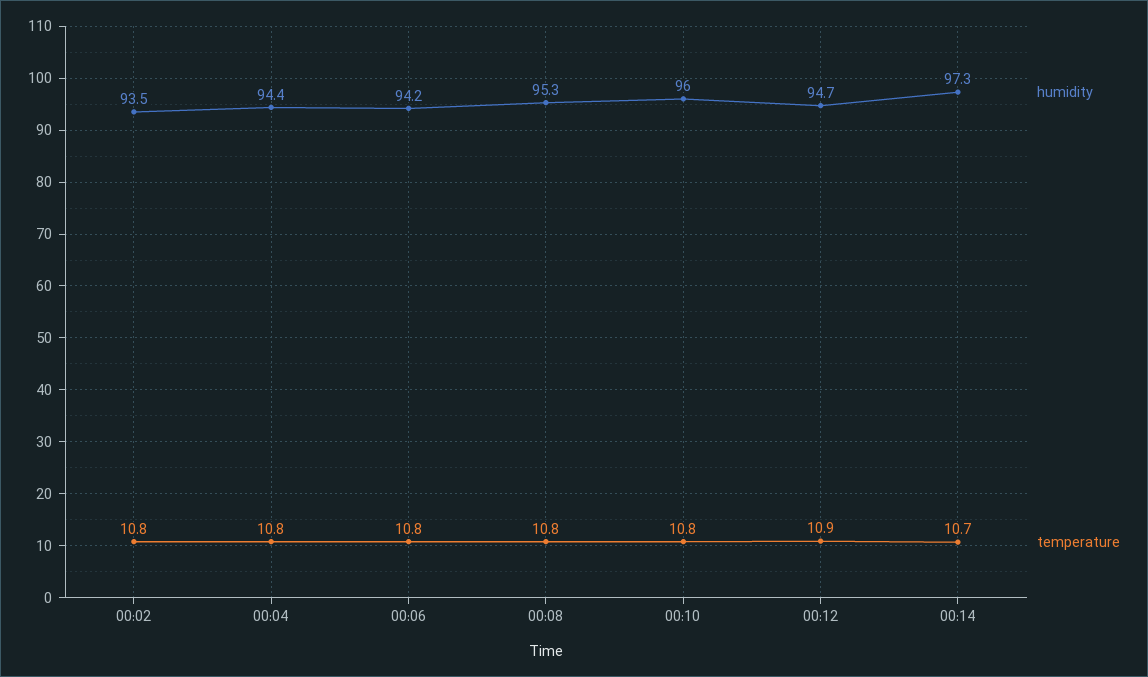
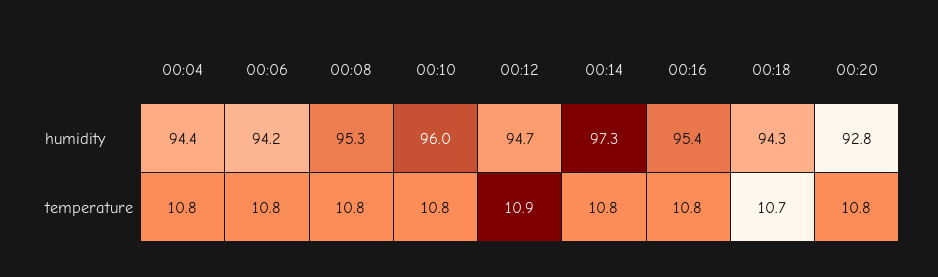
humidity, 00:02: 93.5 -> none
temperature, 00:02: 10.8 -> none
temperature, 00:14: 10.7 -> 10.8
humidity, 00:16: none -> 95.4
humidity, 00:18: none -> 94.3
humidity, 00:20: none -> 92.8
temperature, 00:16: none -> 10.8
temperature, 00:18: none -> 10.7
temperature, 00:20: none -> 10.8

